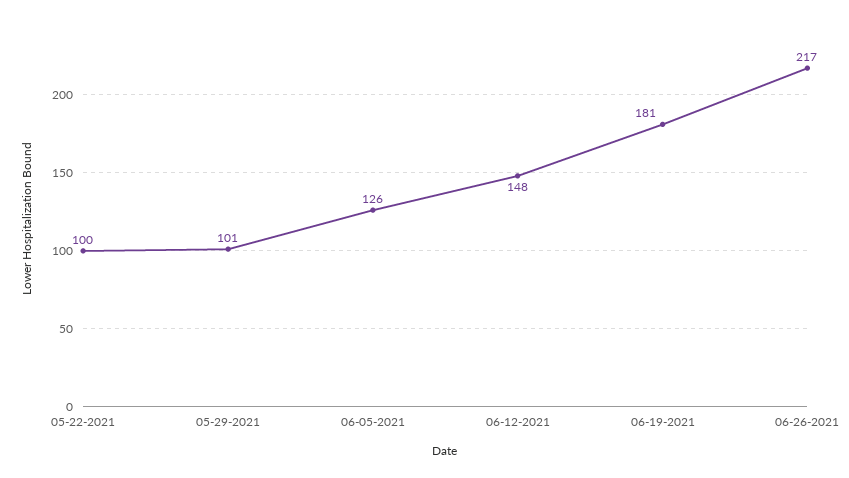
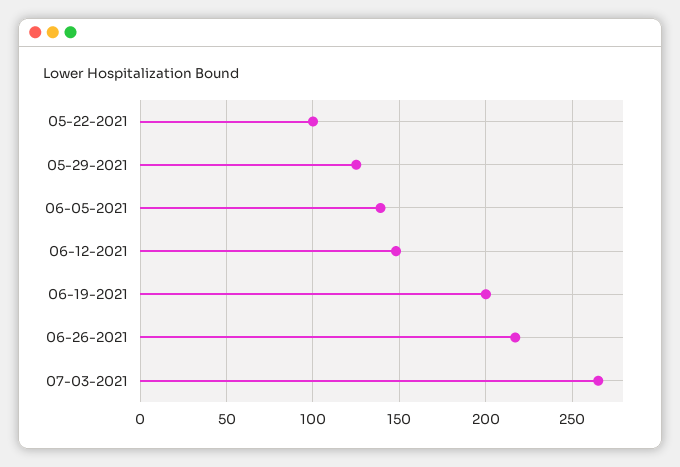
05-29-2021: 101 -> 125
06-05-2021: 126 -> 140
06-19-2021: 181 -> 200
07-03-2021: none -> 265

